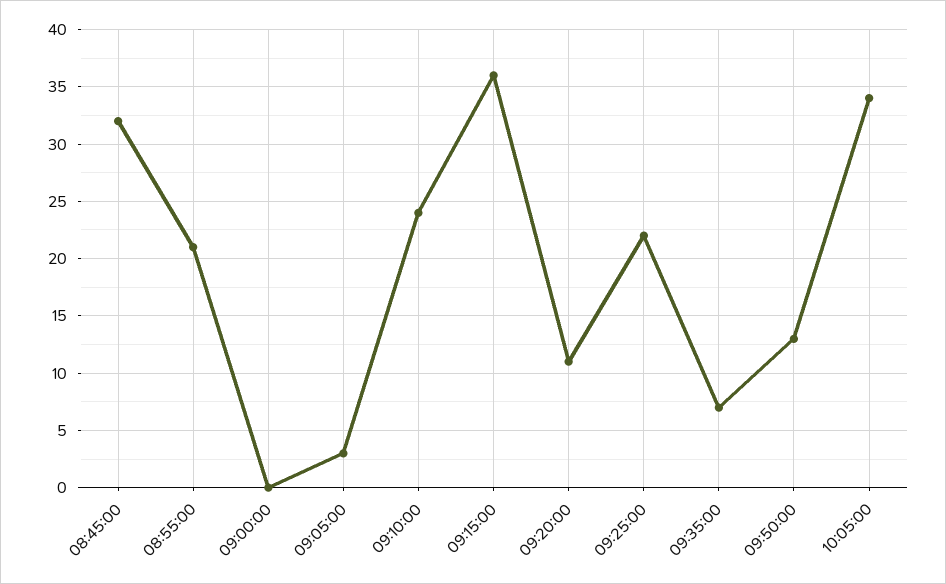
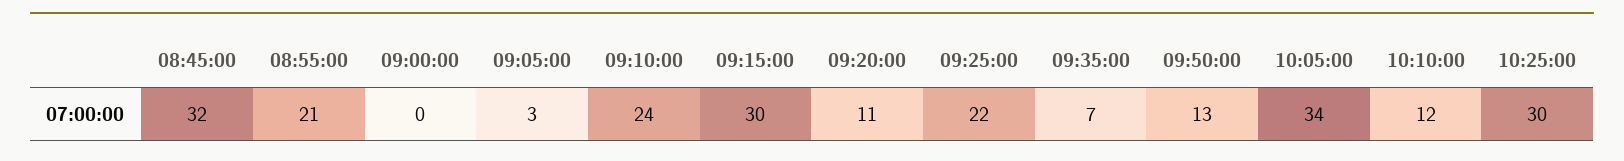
09:15:00: 36 -> 30
10:10:00: none -> 12
10:25:00: none -> 30

